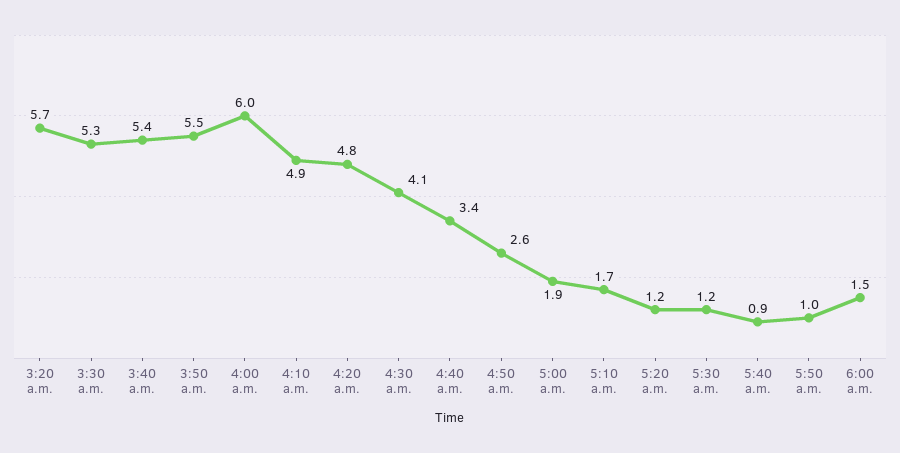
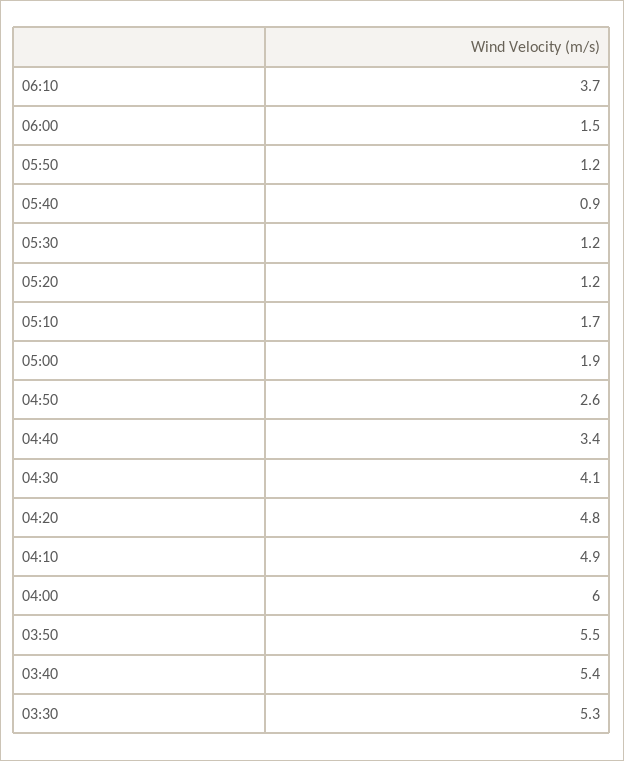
3:20 a.m.: 5.7 -> none
5:50 a.m.: 1 -> 1.2
06:10: none -> 3.7

